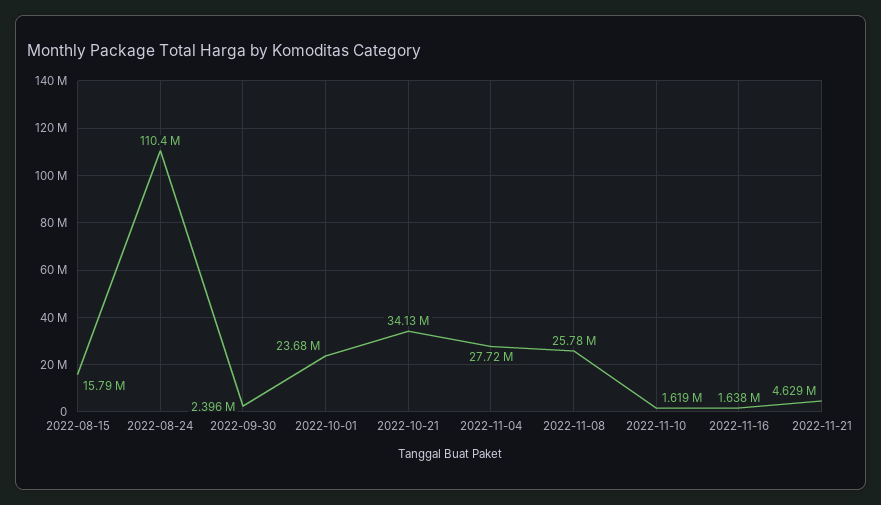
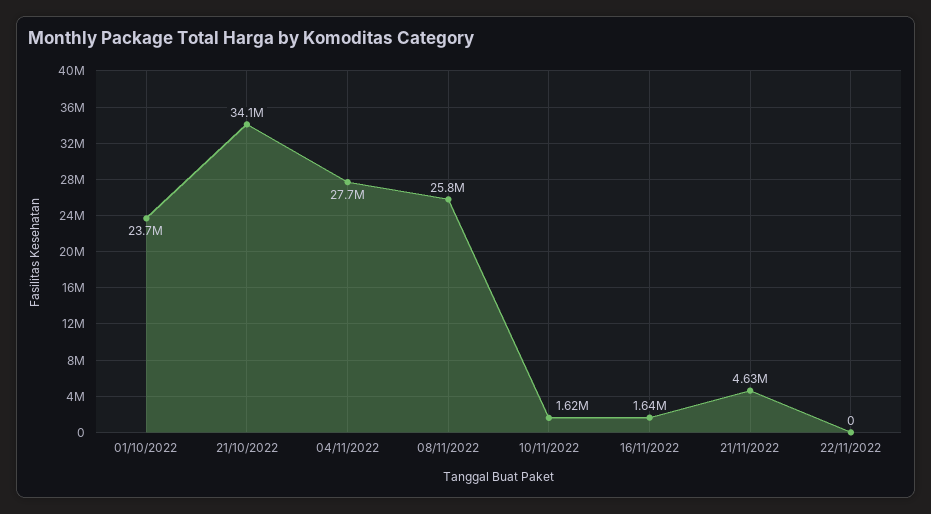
2022-08-15: 15790000 -> none
2022-08-24: 110400000 -> none
2022-09-30: 2396000 -> none
22/11/2022: none -> 0

